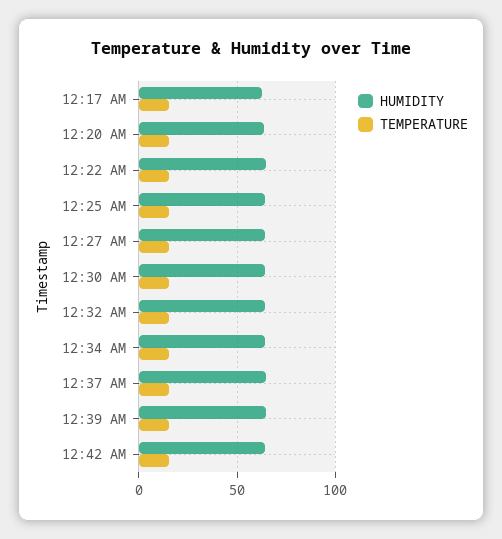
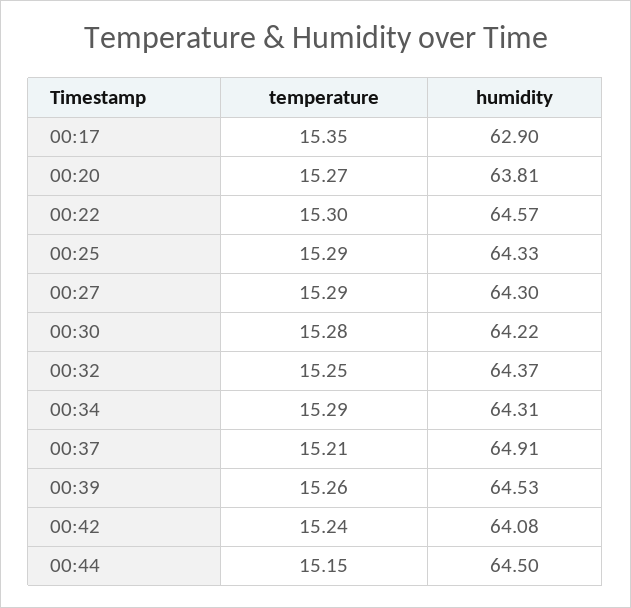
TEMPERATURE, 00:44: none -> 15.15
HUMIDITY, 00:44: none -> 64.5

